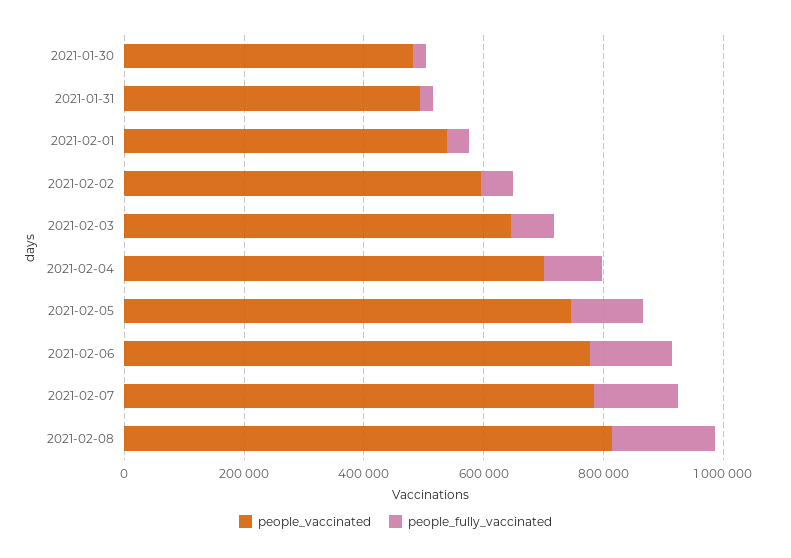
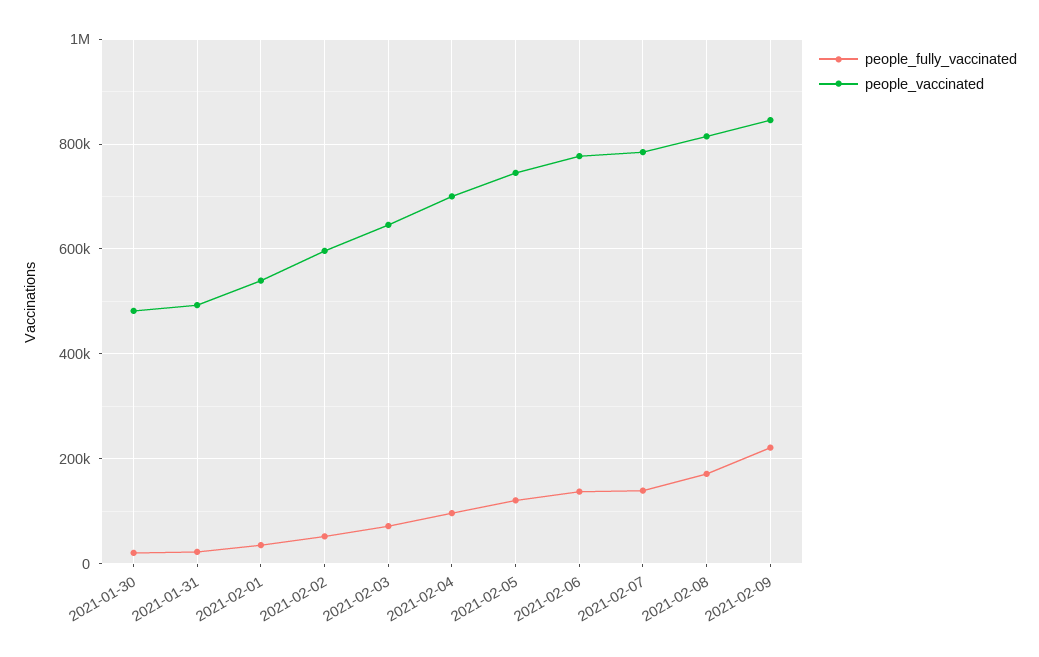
people_fully_vaccinated, 2021-02-09: none -> 220000
people_vaccinated, 2021-02-09: none -> 840000

